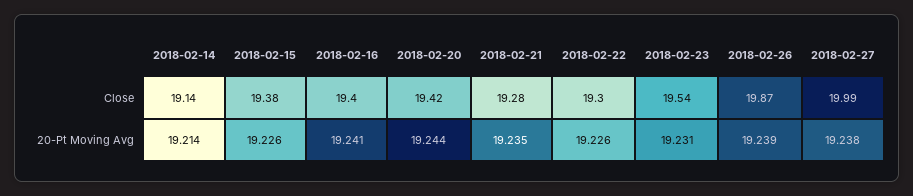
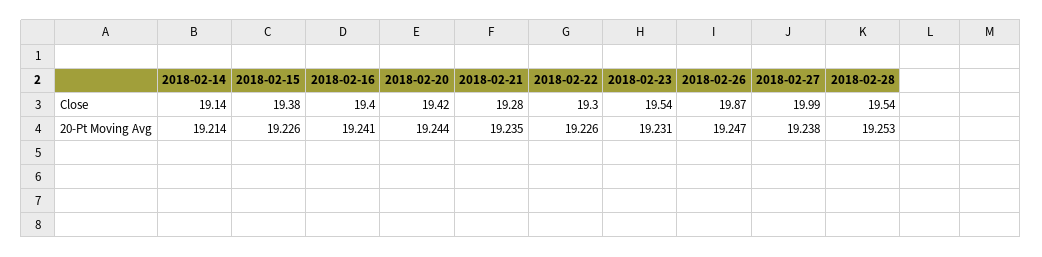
2018-02-26, 20-Pt Moving Avg: 19.239 -> 19.247
2018-02-28, Close: none -> 19.54
2018-02-28, 20-Pt Moving Avg: none -> 19.253

